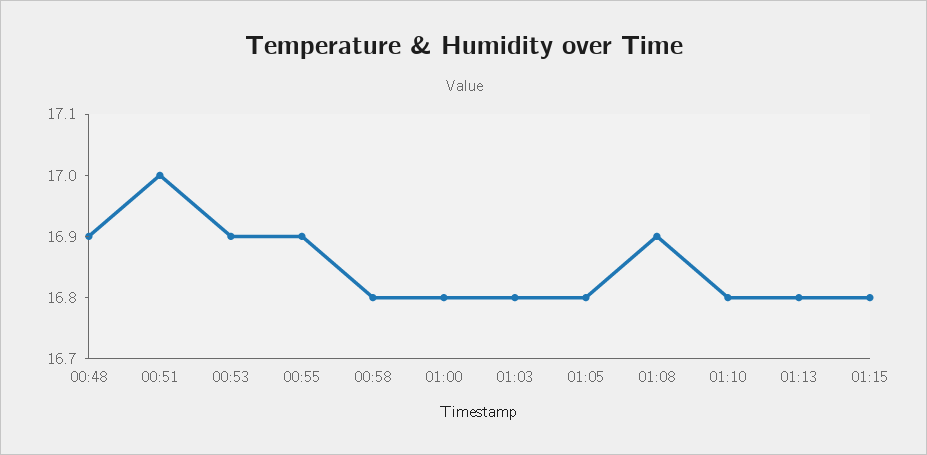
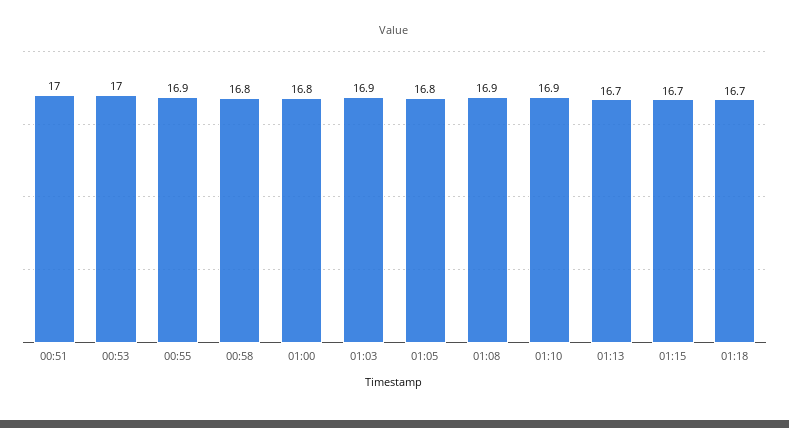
00:48: 16.9 -> none
00:53: 16.9 -> 17
01:03: 16.8 -> 16.9
01:10: 16.8 -> 16.9
01:13: 16.8 -> 16.7
01:15: 16.8 -> 16.7
01:18: none -> 16.7

